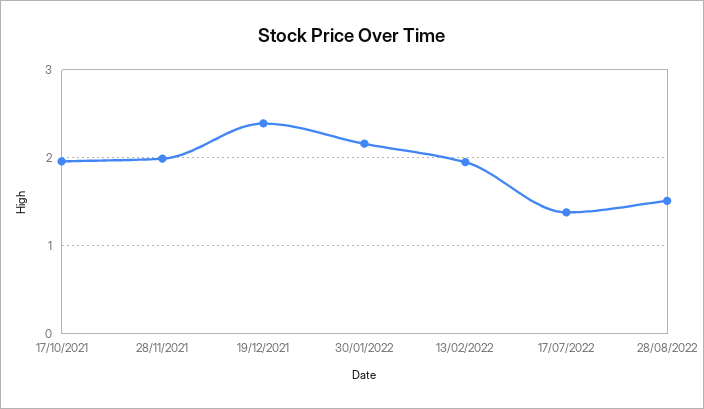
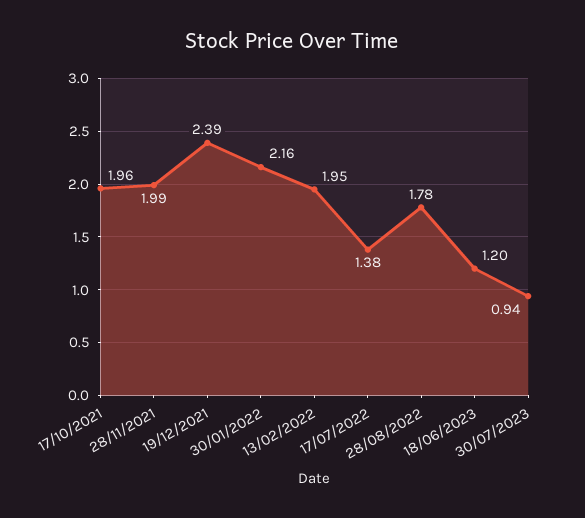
28/08/2022: 1.5 -> 1.78
18/06/2023: none -> 1.2
30/07/2023: none -> 0.94

